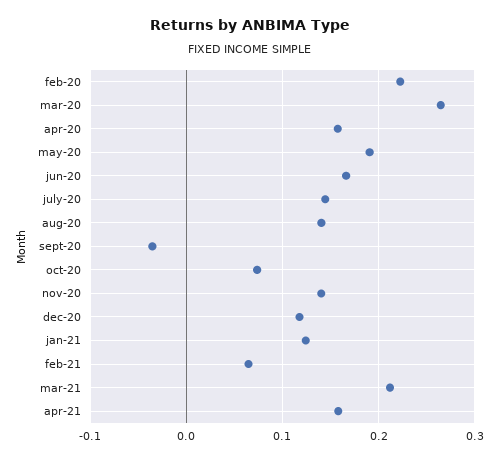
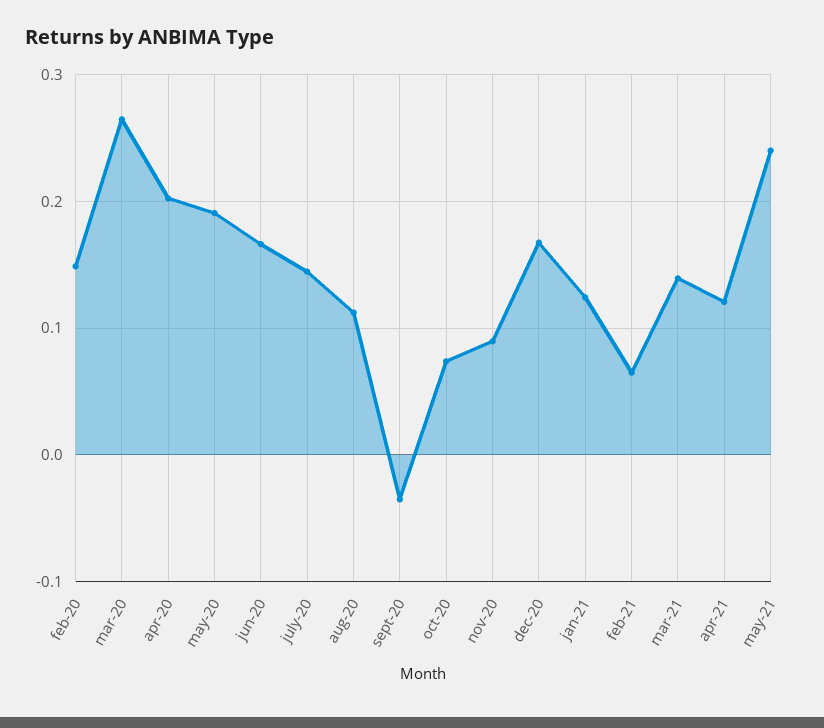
feb-20: 0.22 -> 0.15
apr-20: 0.16 -> 0.2
aug-20: 0.14 -> 0.11
nov-20: 0.14 -> 0.09
dec-20: 0.12 -> 0.17
mar-21: 0.21 -> 0.14
apr-21: 0.16 -> 0.12
may-21: none -> 0.24

